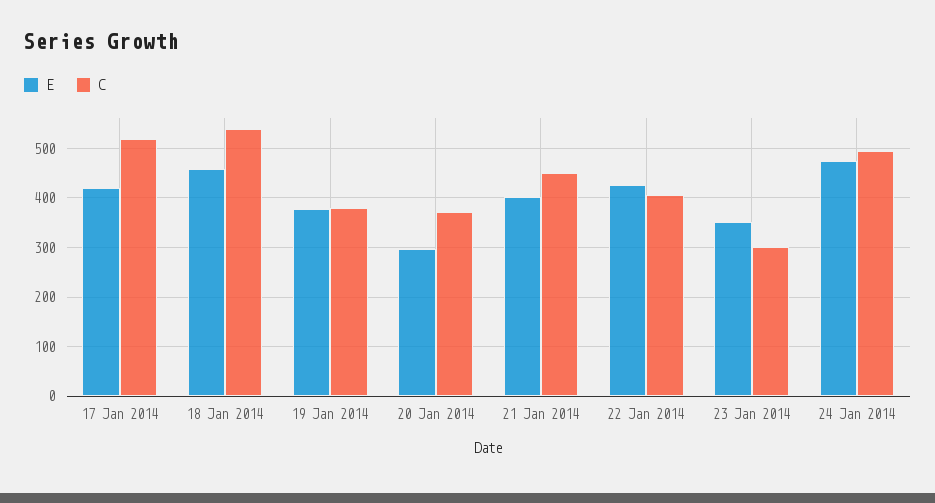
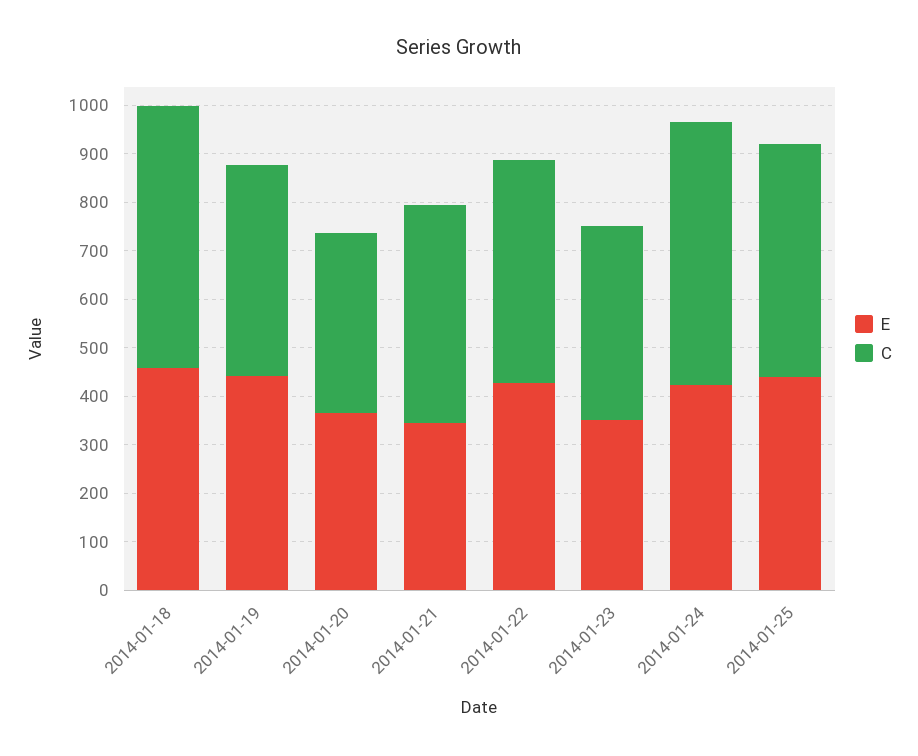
E, 17 Jan 2014: 420 -> none
C, 17 Jan 2014: 520 -> none
E, 19 Jan 2014: 380 -> 440
C, 19 Jan 2014: 380 -> 440
E, 20 Jan 2014: 300 -> 360
E, 21 Jan 2014: 400 -> 340
C, 22 Jan 2014: 400 -> 460
C, 23 Jan 2014: 300 -> 400
E, 24 Jan 2014: 480 -> 420
C, 24 Jan 2014: 500 -> 540
E, 2014-01-25: none -> 440
C, 2014-01-25: none -> 480

